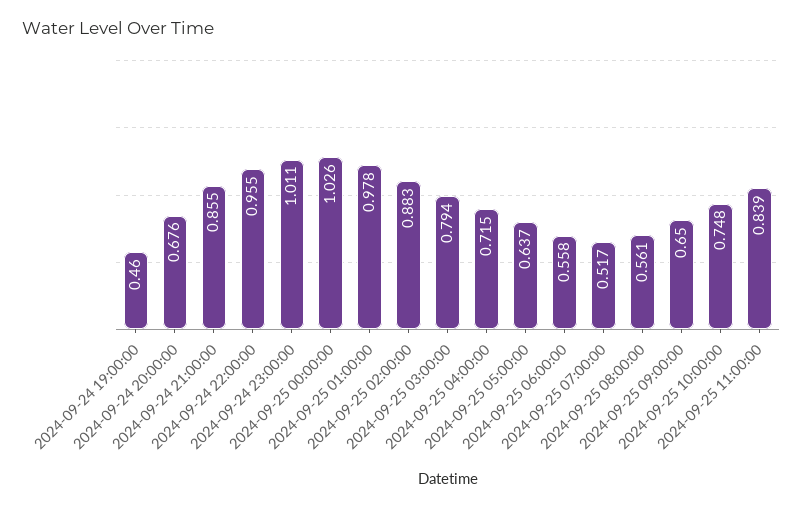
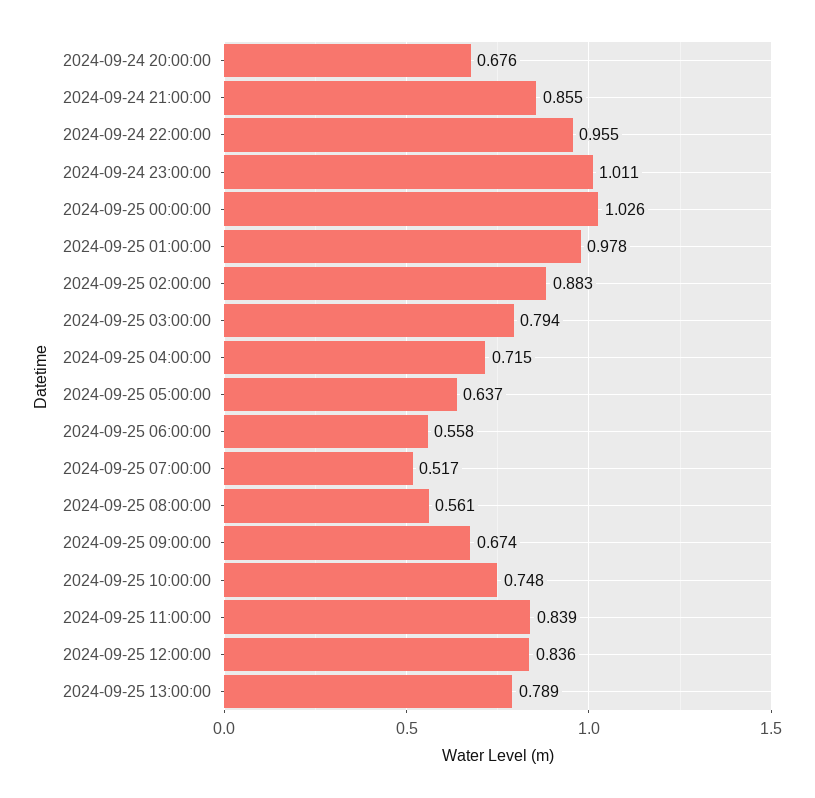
2024-09-24 19:00:00: 0.46 -> none
2024-09-25 09:00:00: 0.65 -> 0.674
2024-09-25 12:00:00: none -> 0.836
2024-09-25 13:00:00: none -> 0.789

